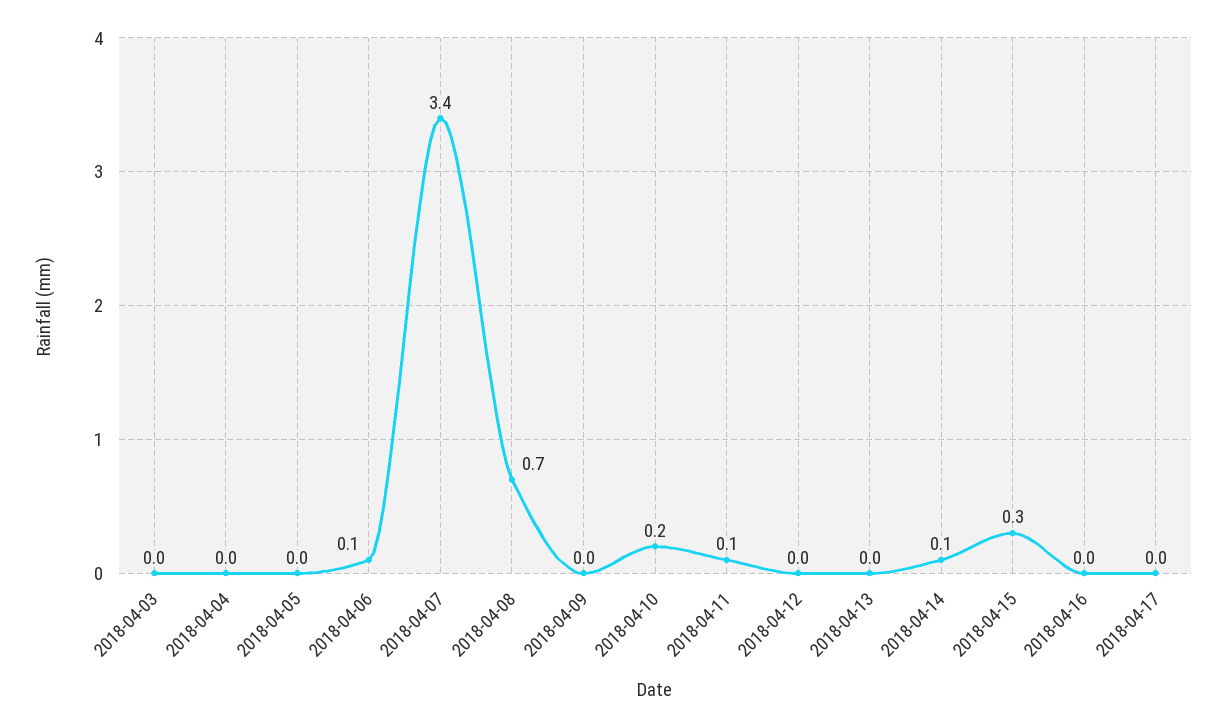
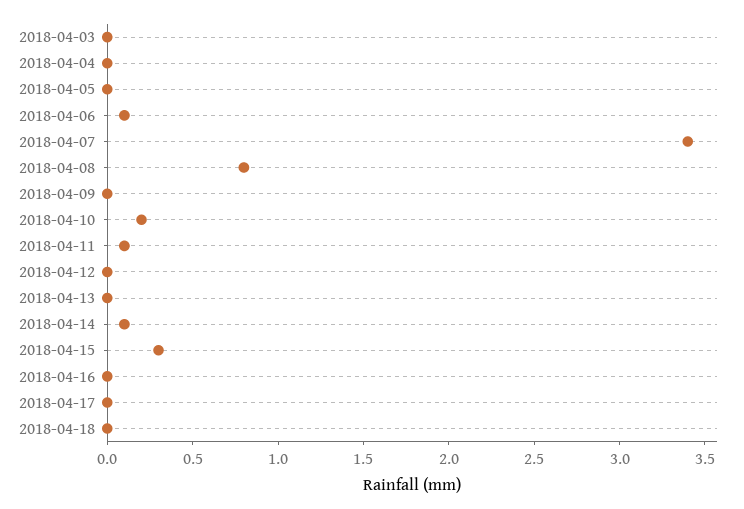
2018-04-08: 0.7 -> 0.8
2018-04-18: none -> 0

